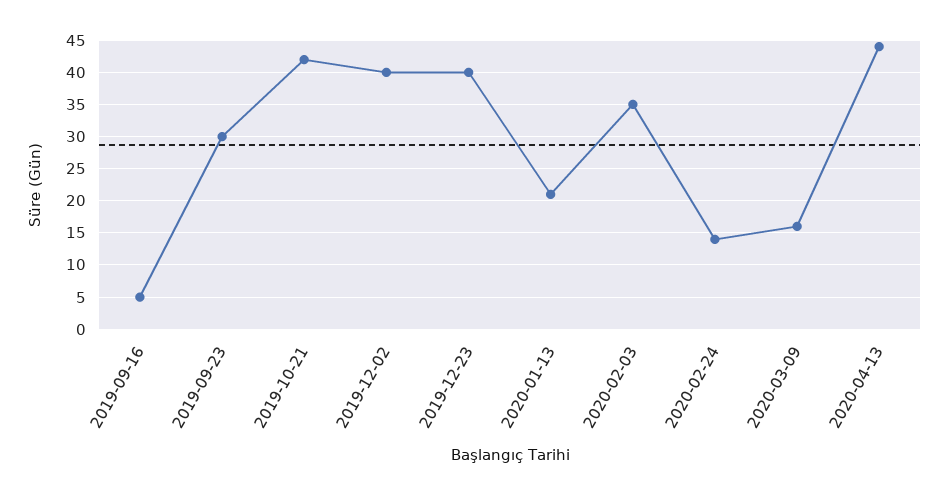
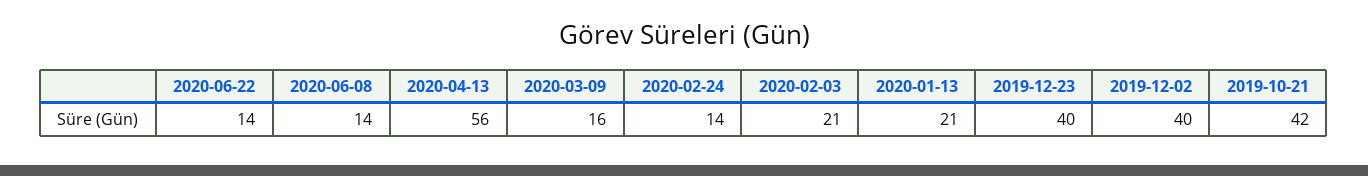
2019-09-16: 5 -> none
2019-09-23: 30 -> none
2020-02-03: 35 -> 21
2020-04-13: 44 -> 56
2020-06-22: none -> 14
2020-06-08: none -> 14

